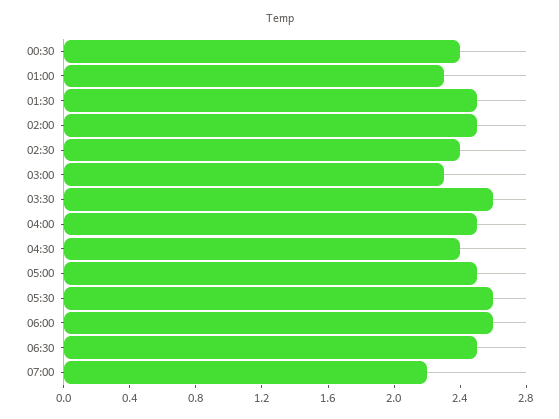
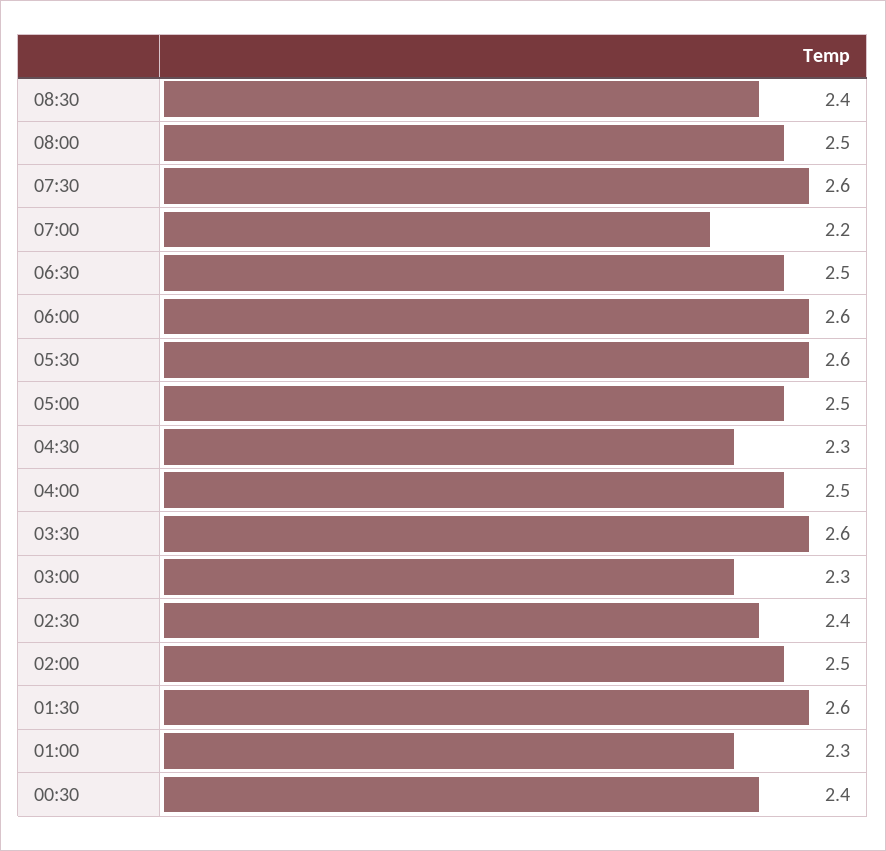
01:30: 2.5 -> 2.6
04:30: 2.4 -> 2.3
08:30: none -> 2.4
08:00: none -> 2.5
07:30: none -> 2.6

